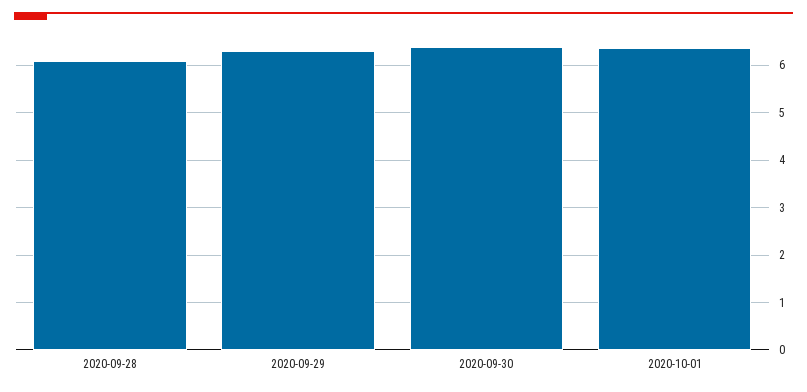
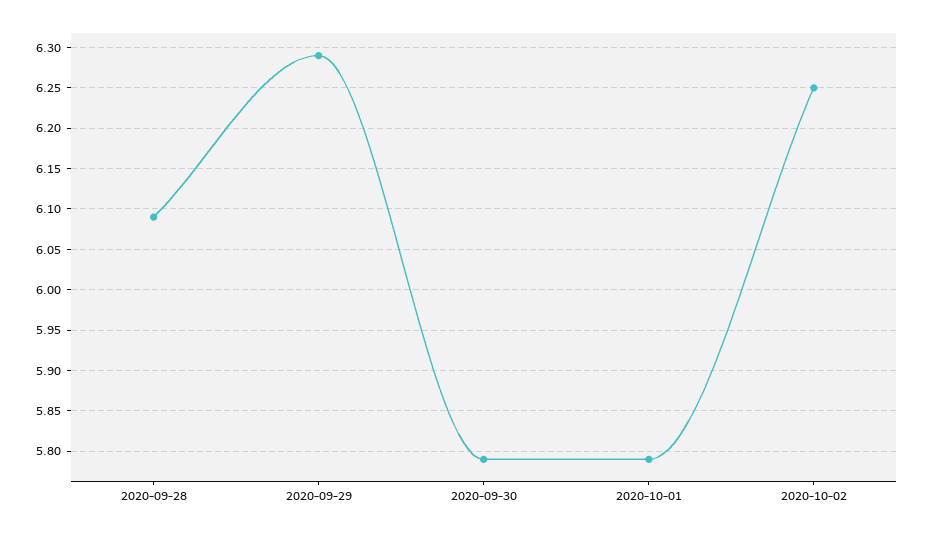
2020-09-30: 6.4 -> 5.79
2020-10-01: 6.4 -> 5.79
2020-10-02: none -> 6.25

